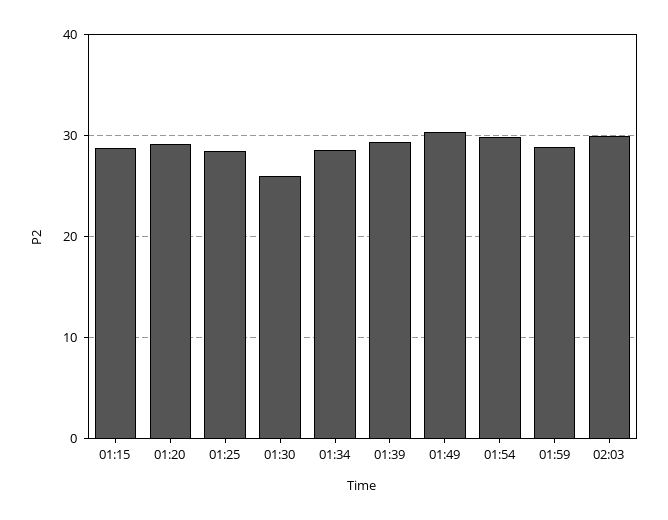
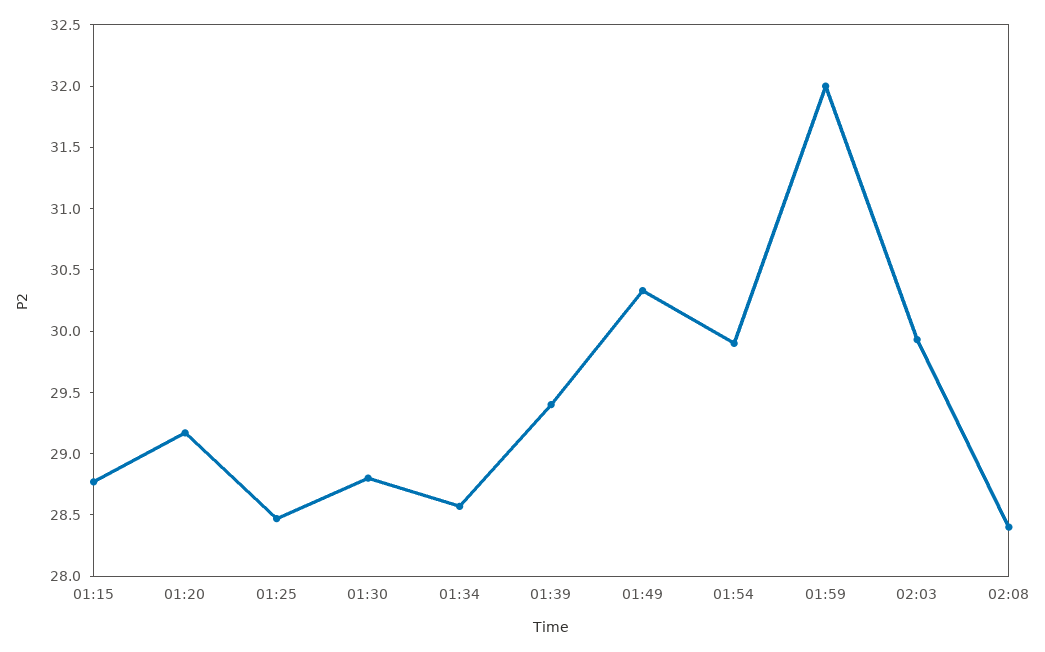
01:30: 26 -> 28.8
01:59: 29 -> 32
02:08: none -> 28.4

